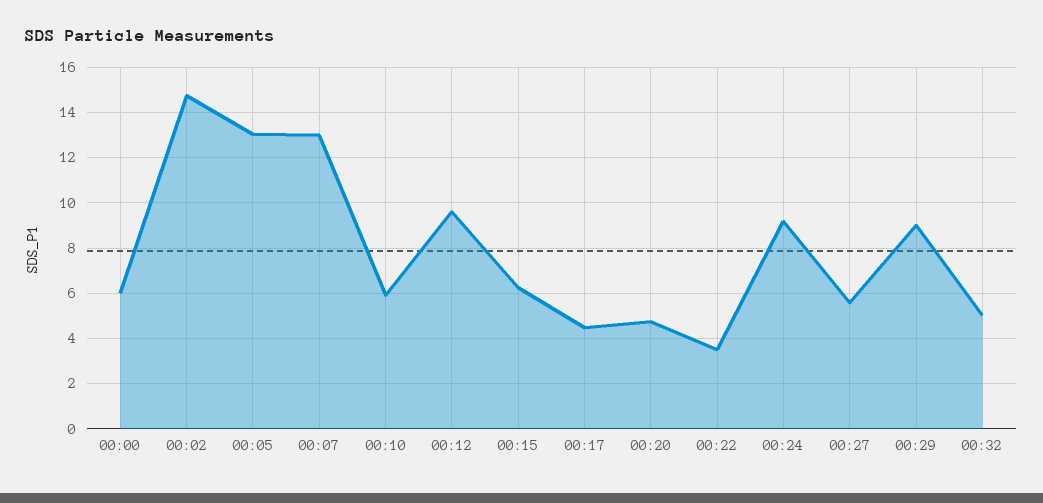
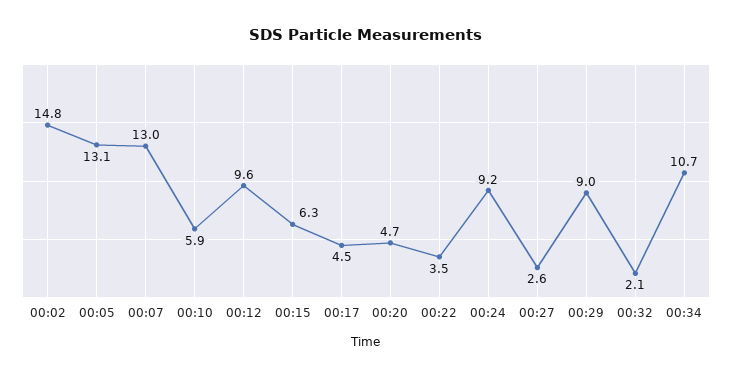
00:00: 6 -> none
00:27: 5.5 -> 2.6
00:32: 5 -> 2.1
00:34: none -> 10.7

